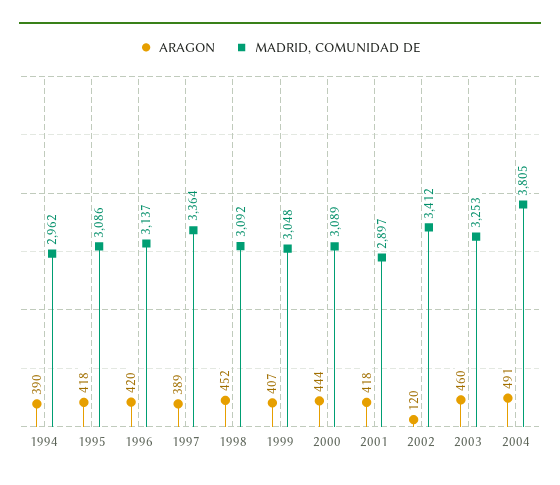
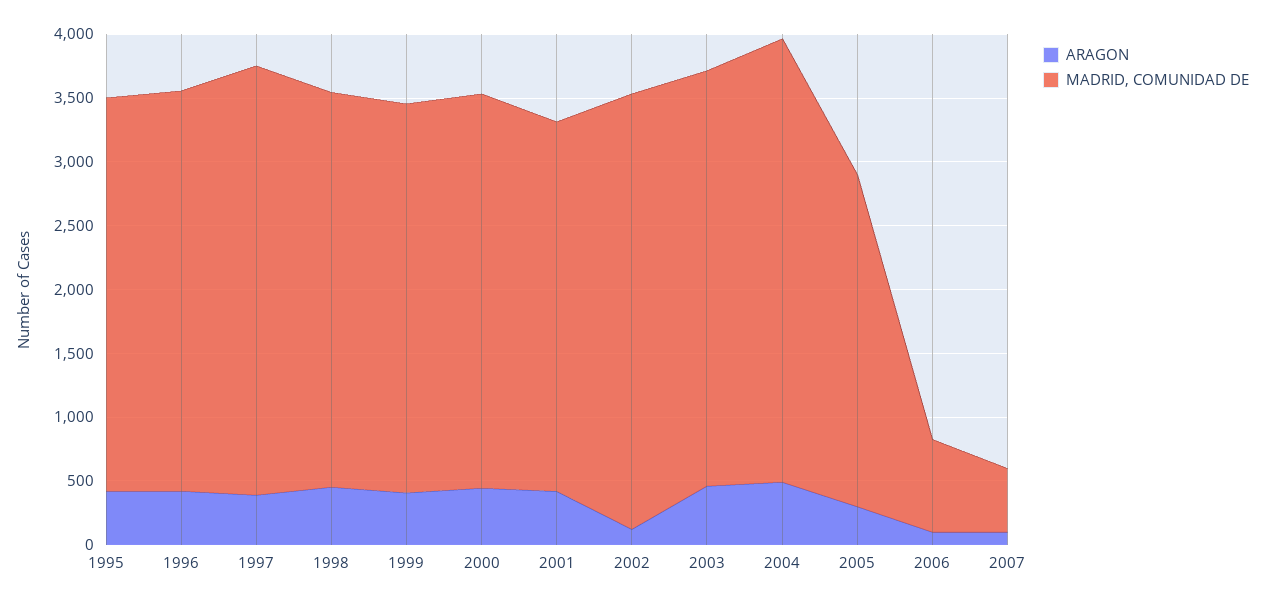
ARAGON, 1994: 390 -> none
MADRID, COMUNIDAD DE, 1994: 2962 -> none
MADRID, COMUNIDAD DE, 2004: 3805 -> 3500
ARAGON, 2005: none -> 300
MADRID, COMUNIDAD DE, 2005: none -> 2600
ARAGON, 2006: none -> 100
MADRID, COMUNIDAD DE, 2006: none -> 700
ARAGON, 2007: none -> 100
MADRID, COMUNIDAD DE, 2007: none -> 500

